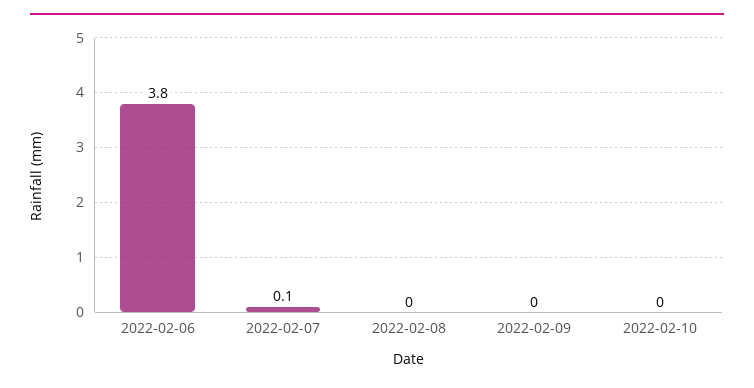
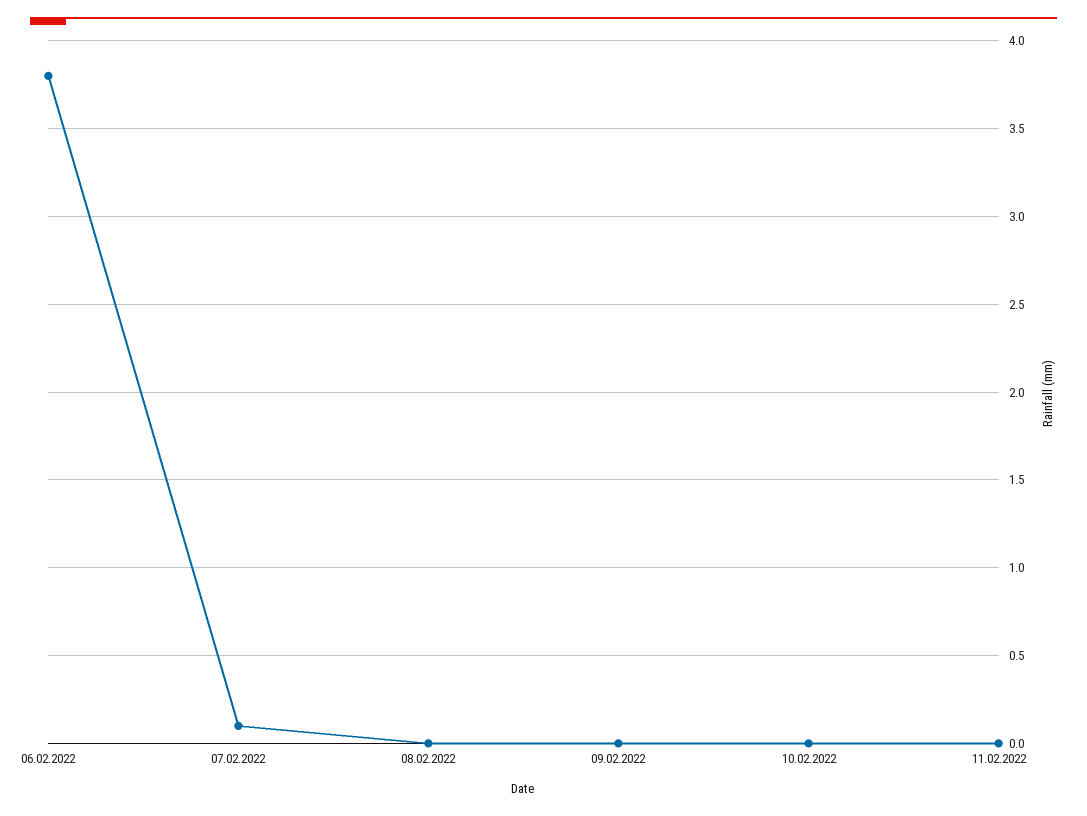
11.02.2022: none -> 0

